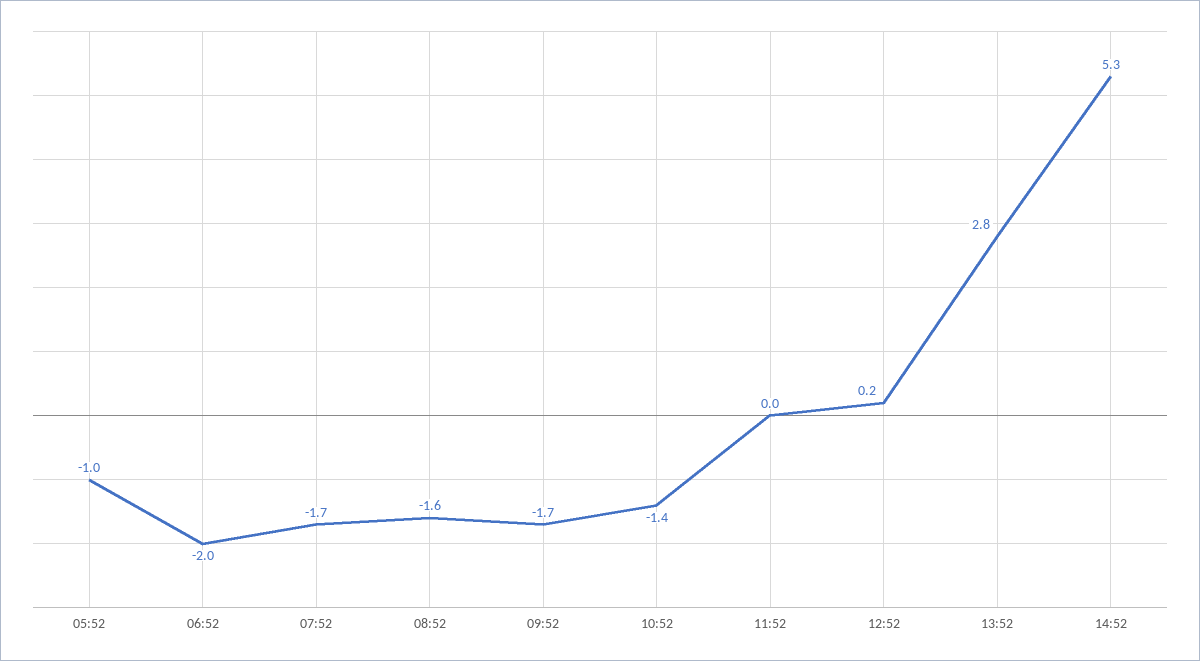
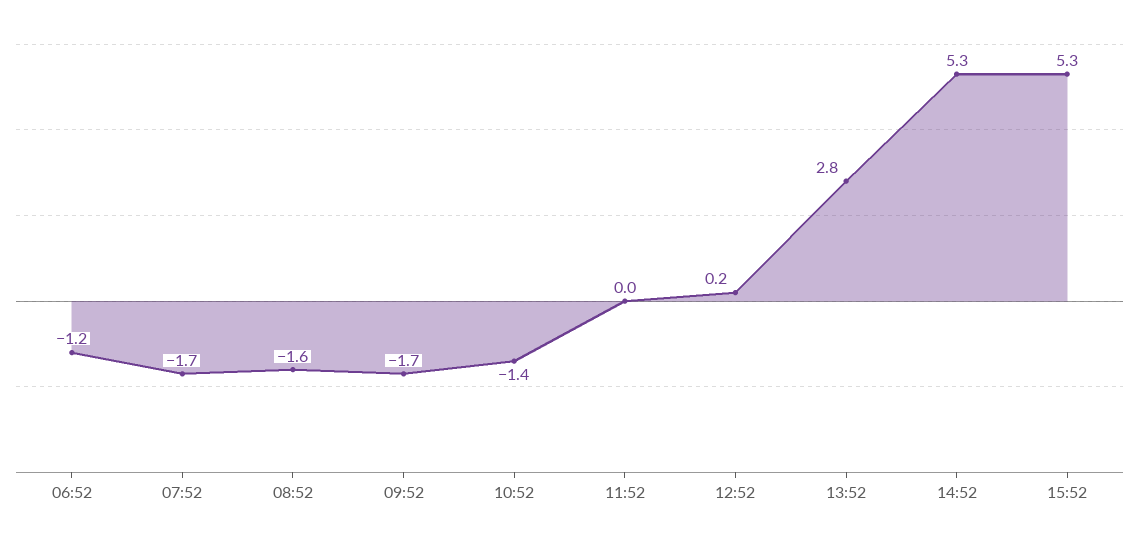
05:52: -1 -> none
06:52: -2 -> -1.2
15:52: none -> 5.3

